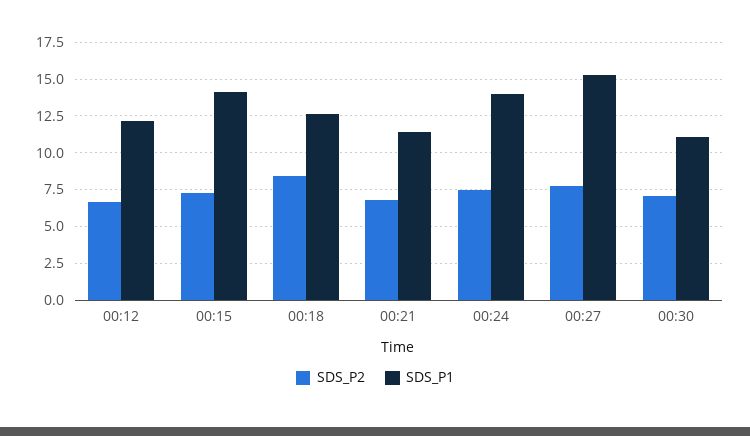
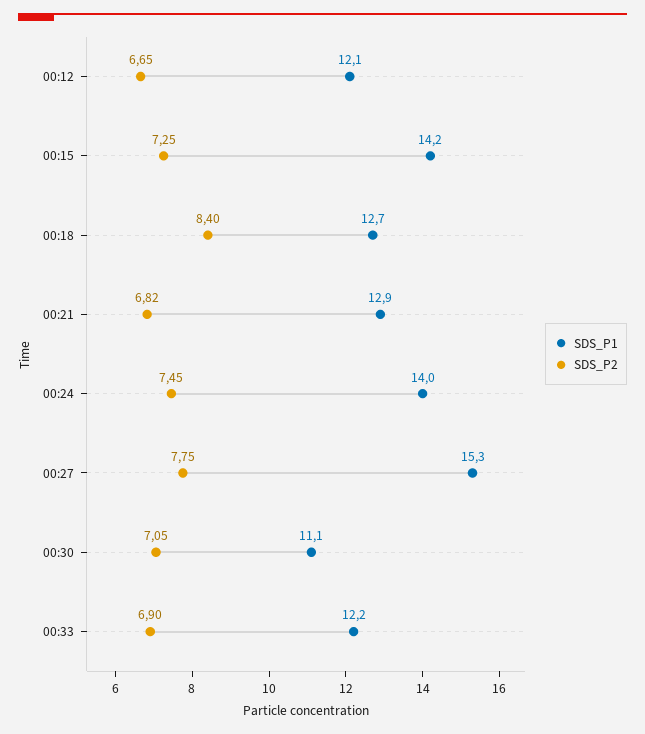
SDS_P1, 00:21: 11.5 -> 12.9
SDS_P1, 00:33: none -> 12.2
SDS_P2, 00:33: none -> 6.9

